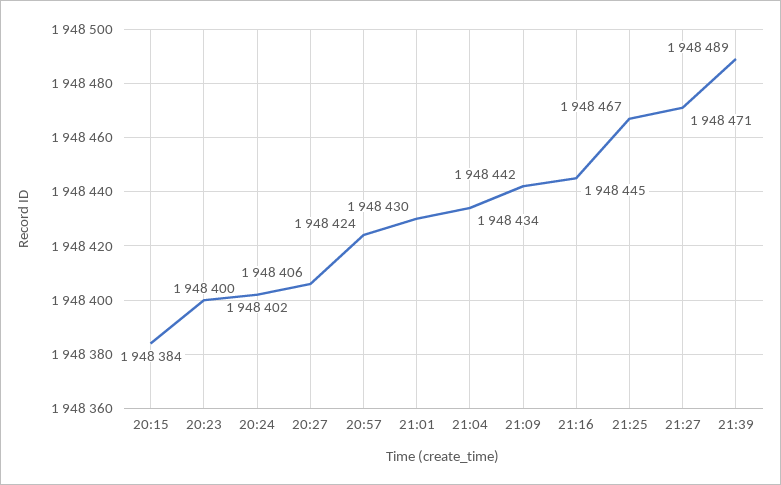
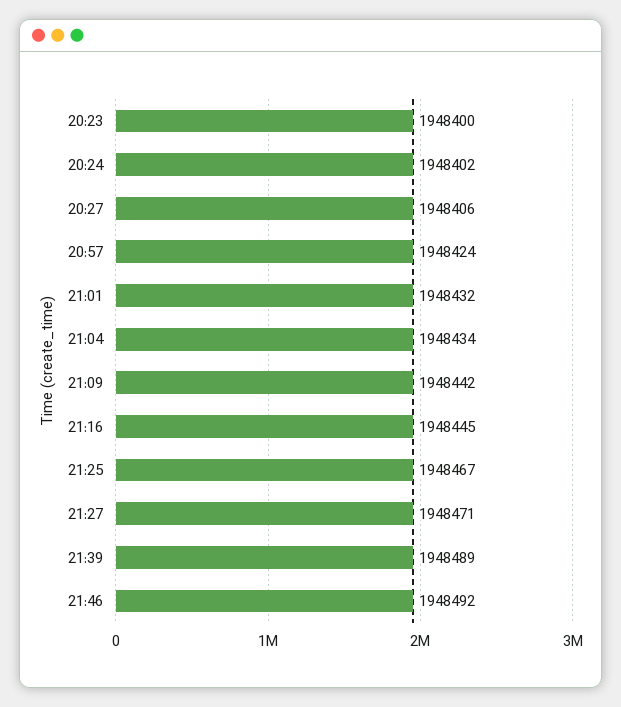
20:15: 1948384 -> none
21:01: 1948430 -> 1948432
21:46: none -> 1948492

